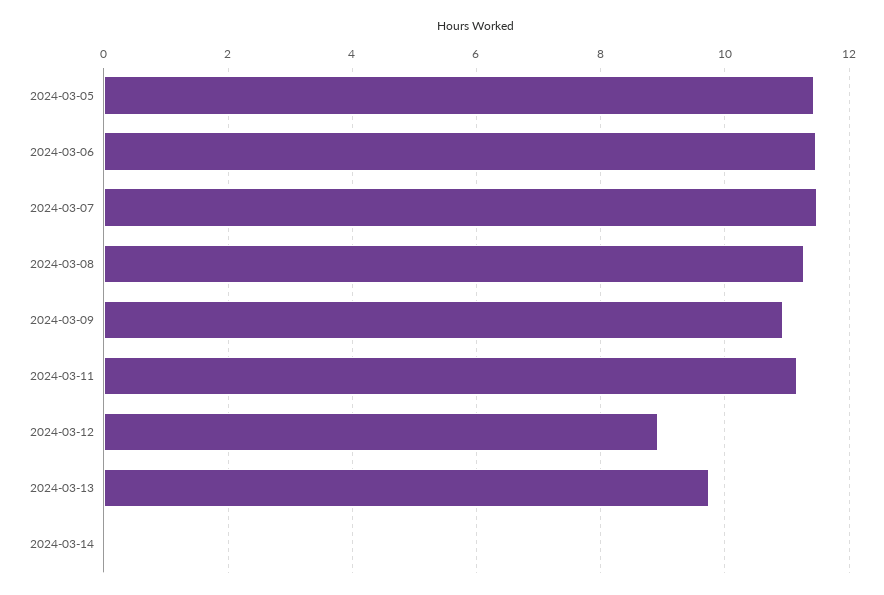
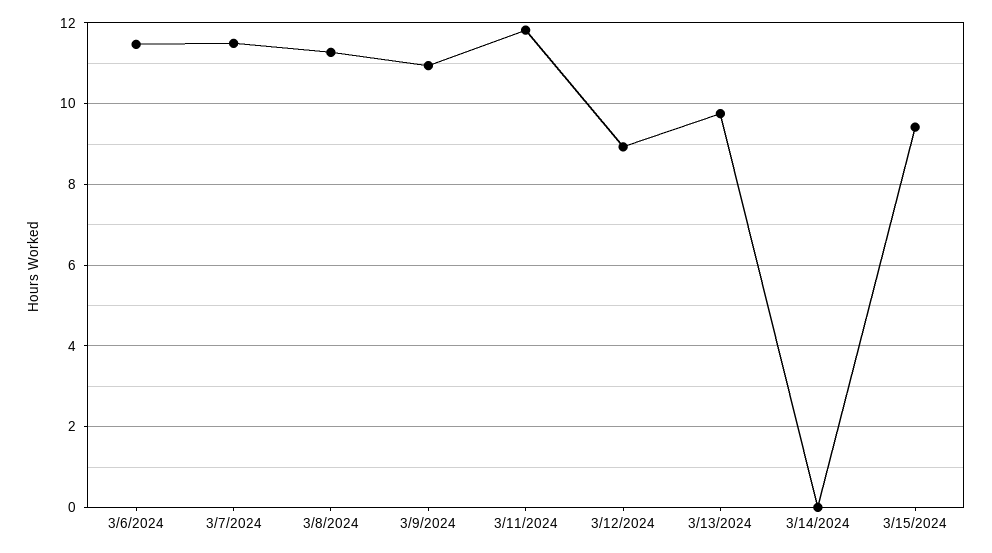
2024-03-05: 11.4 -> none
2024-03-11: 11.2 -> 11.8
3/15/2024: none -> 9.4

